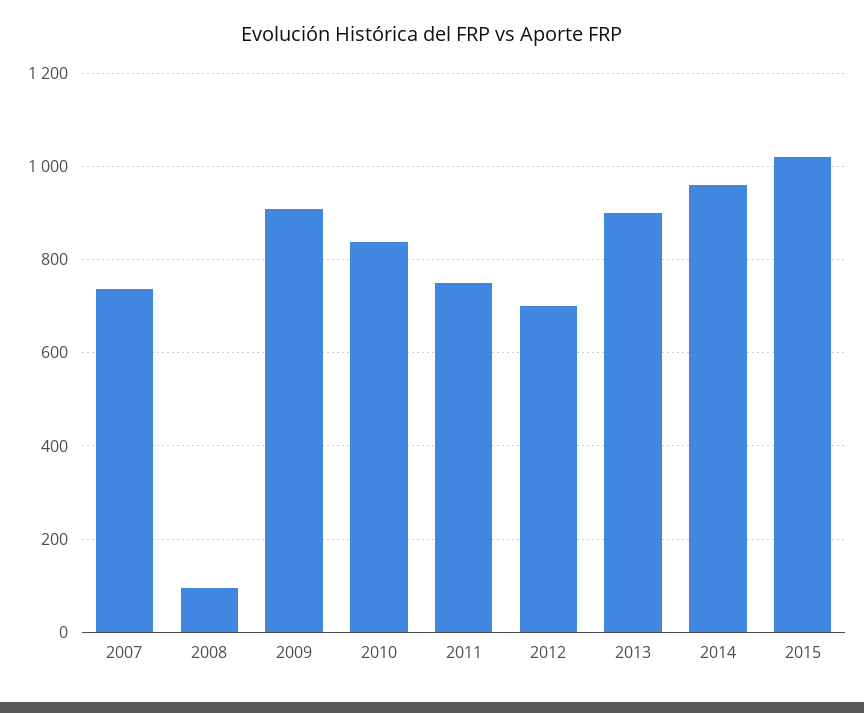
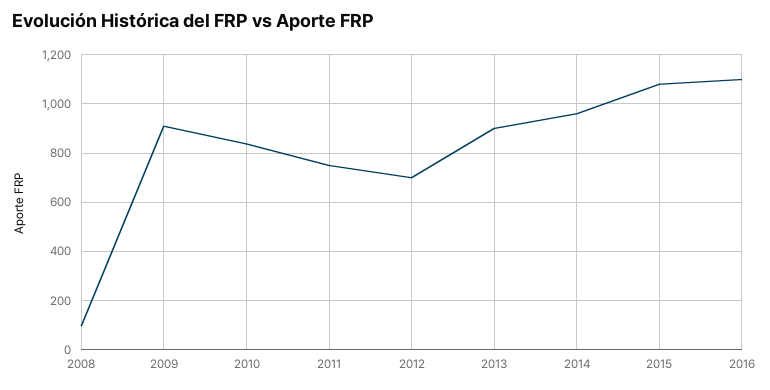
2007: 740 -> none
2015: 1020 -> 1075
2016: none -> 1100

